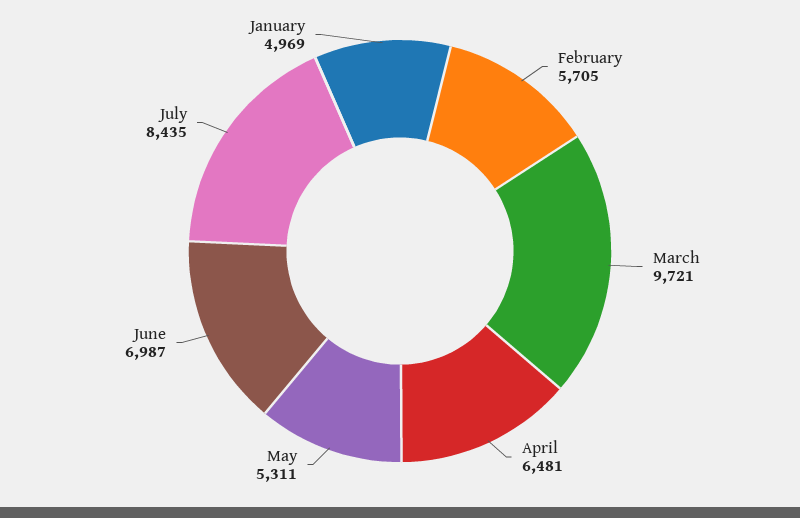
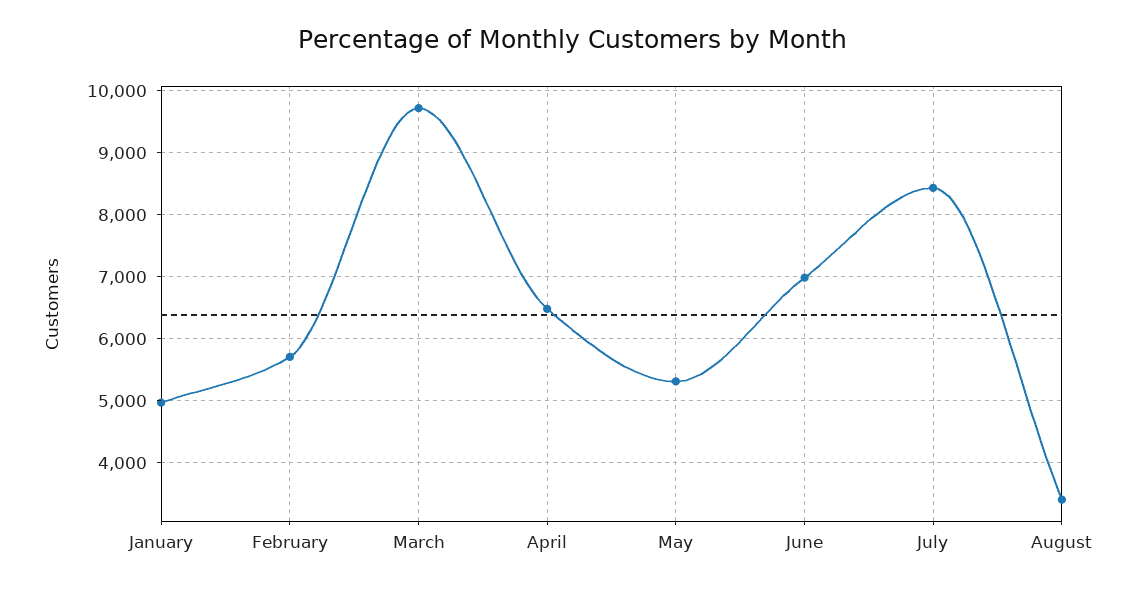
August: none -> 3400

